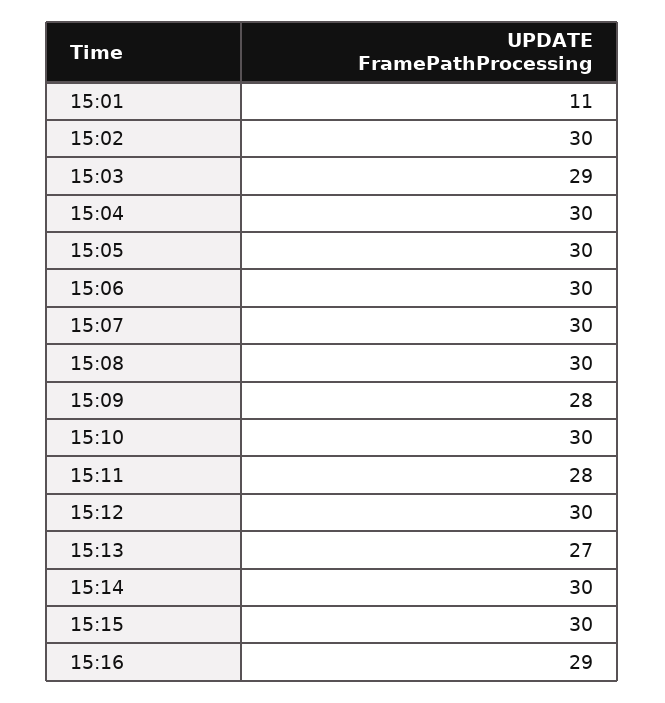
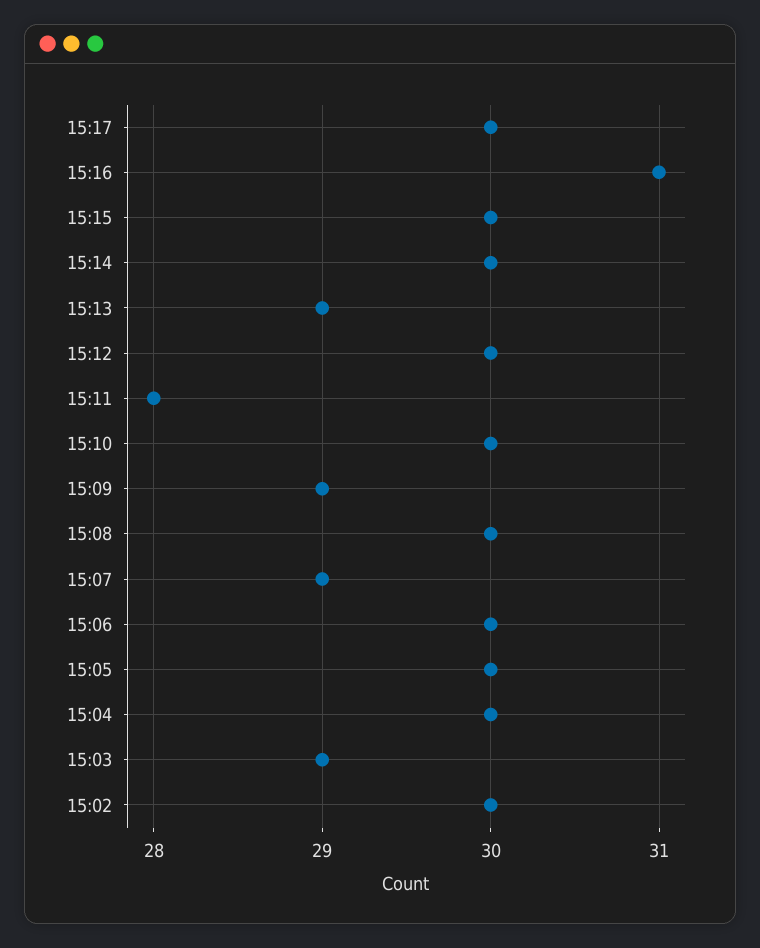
15:01: 11 -> none
15:07: 30 -> 29
15:09: 28 -> 29
15:13: 27 -> 29
15:16: 29 -> 31
15:17: none -> 30

